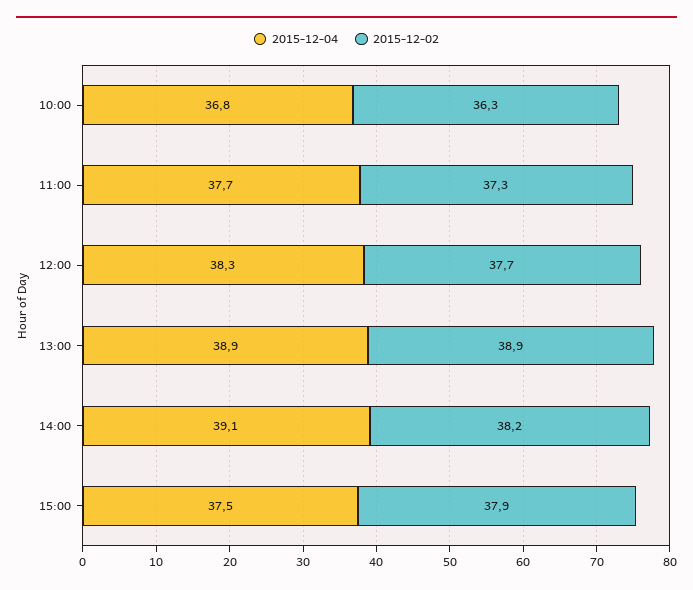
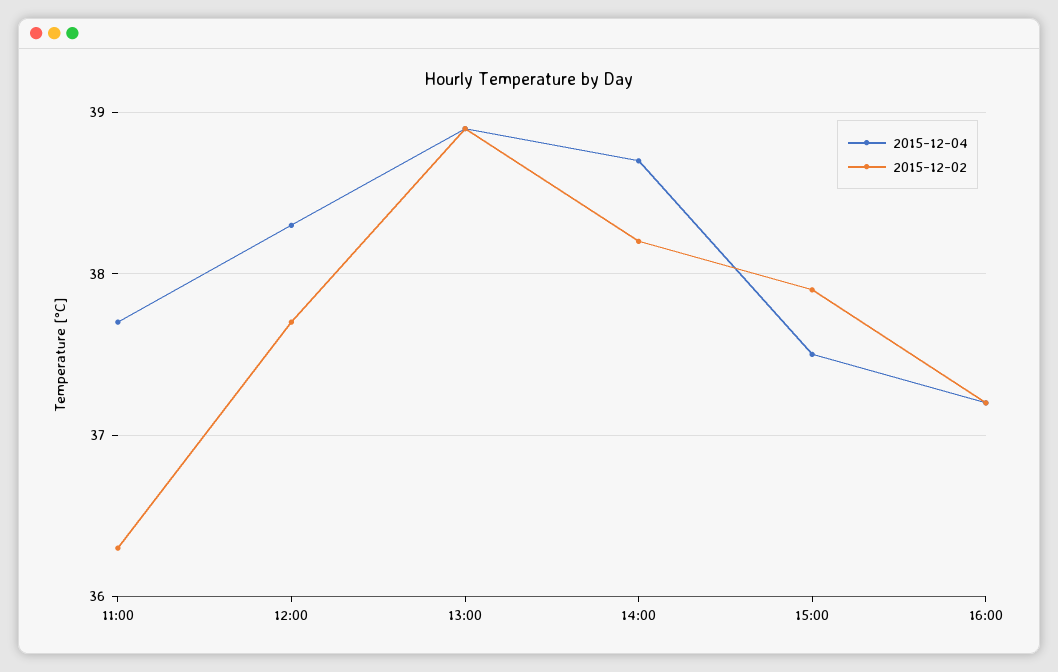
2015-12-04, 10:00: 36.8 -> none
2015-12-02, 10:00: 36.3 -> none
2015-12-02, 11:00: 37.3 -> 36.3
2015-12-04, 14:00: 39.1 -> 38.7
2015-12-04, 16:00: none -> 37.2
2015-12-02, 16:00: none -> 37.2

